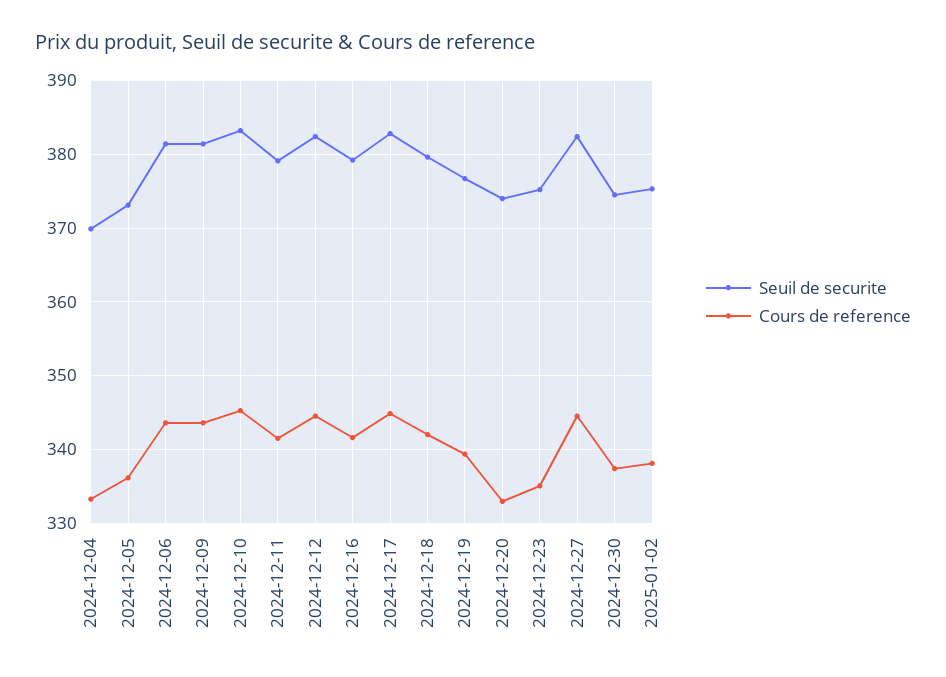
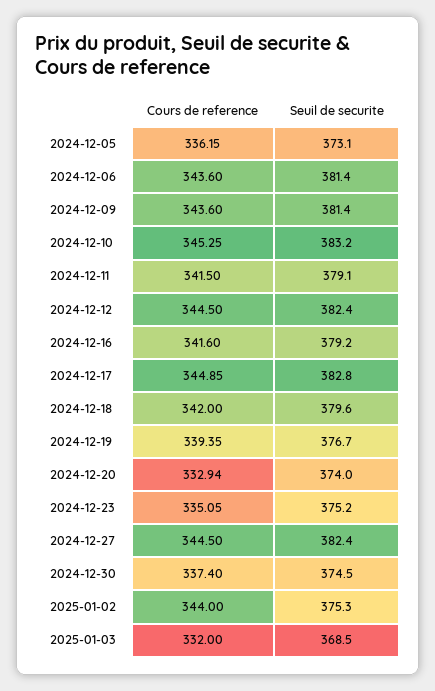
Seuil de securite, 2024-12-04: 370 -> none
Cours de reference, 2024-12-04: 333 -> none
Cours de reference, 2025-01-02: 338 -> 344
Cours de reference, 2025-01-03: none -> 332
Seuil de securite, 2025-01-03: none -> 368.5

